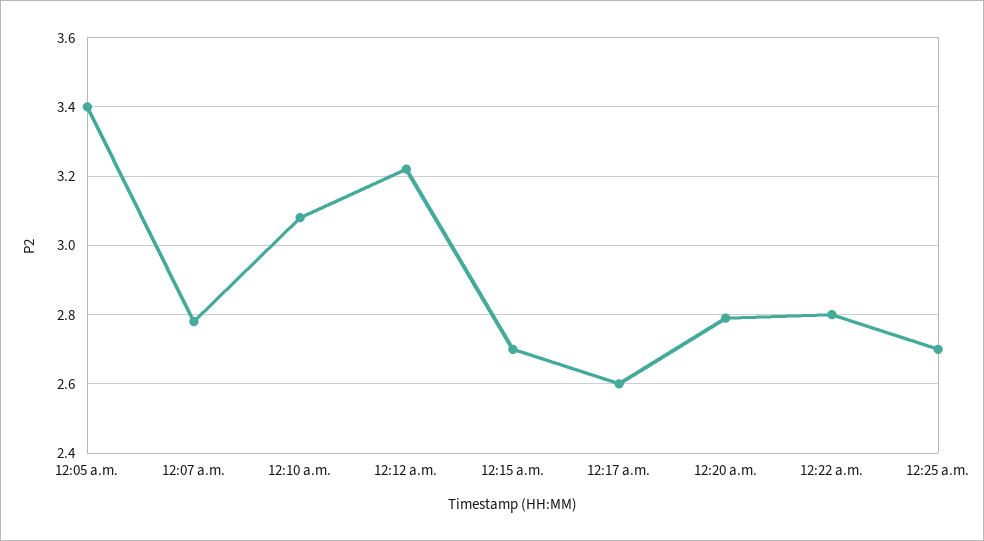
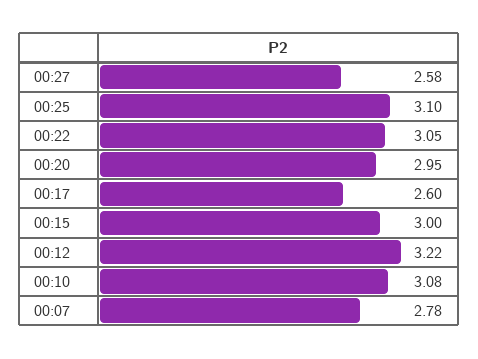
12:05 a.m.: 3.4 -> none
12:15 a.m.: 2.7 -> 3
12:20 a.m.: 2.8 -> 2.95
12:22 a.m.: 2.8 -> 3.05
12:25 a.m.: 2.7 -> 3.1
00:27: none -> 2.58

